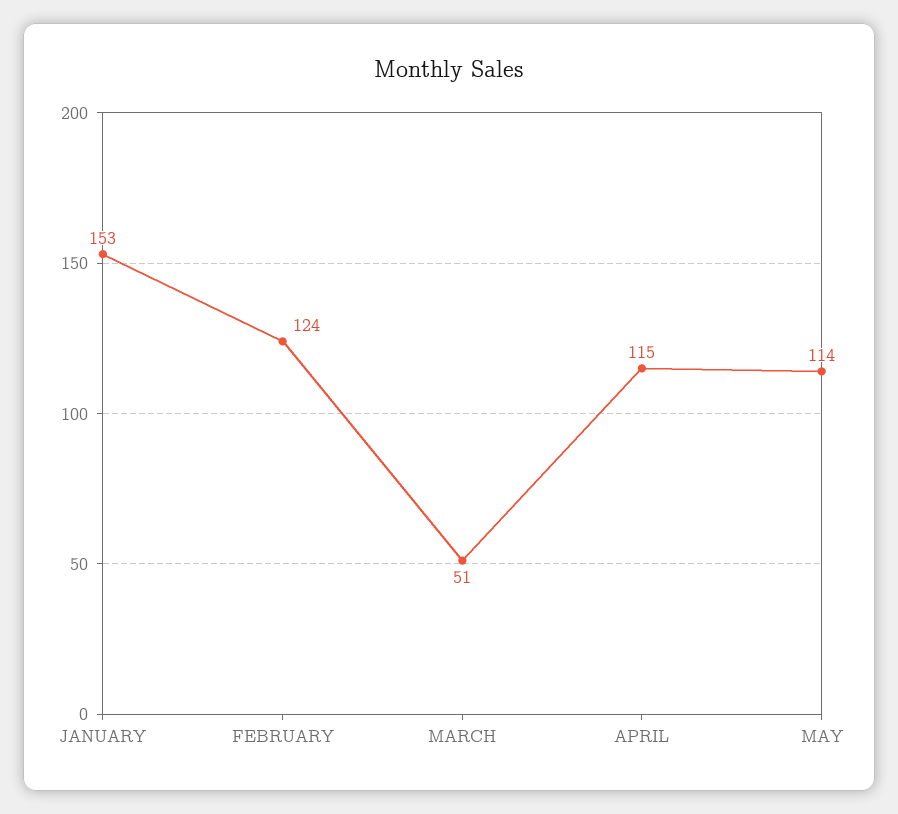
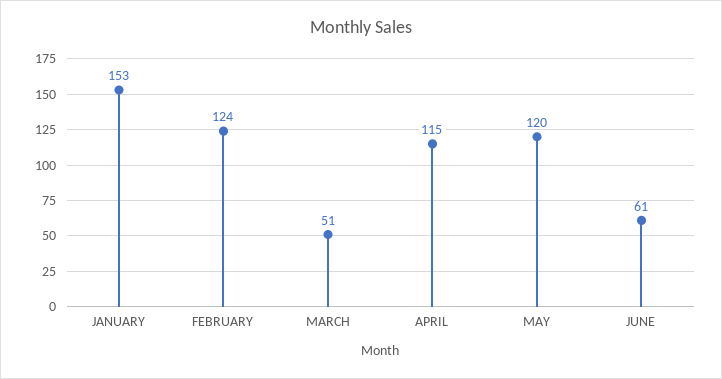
MAY: 114 -> 120
JUNE: none -> 61

